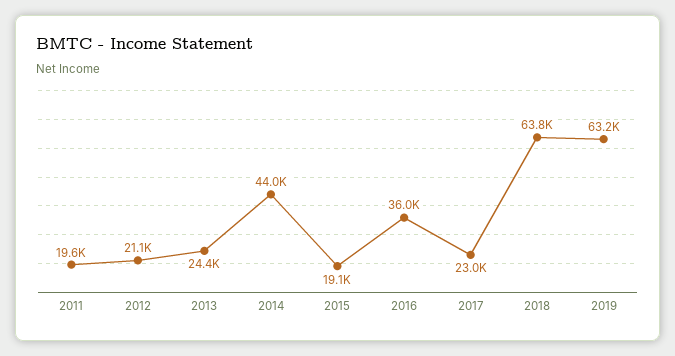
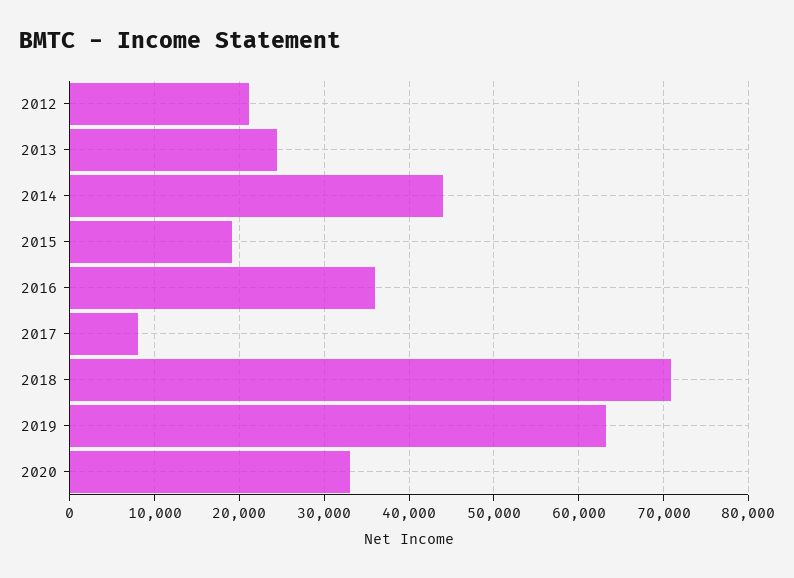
2011: 19600 -> none
2017: 23000 -> 8000
2018: 63800 -> 71000
2020: none -> 33000

